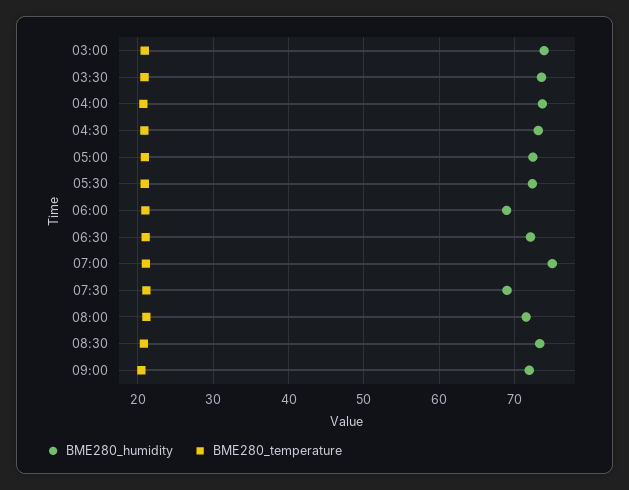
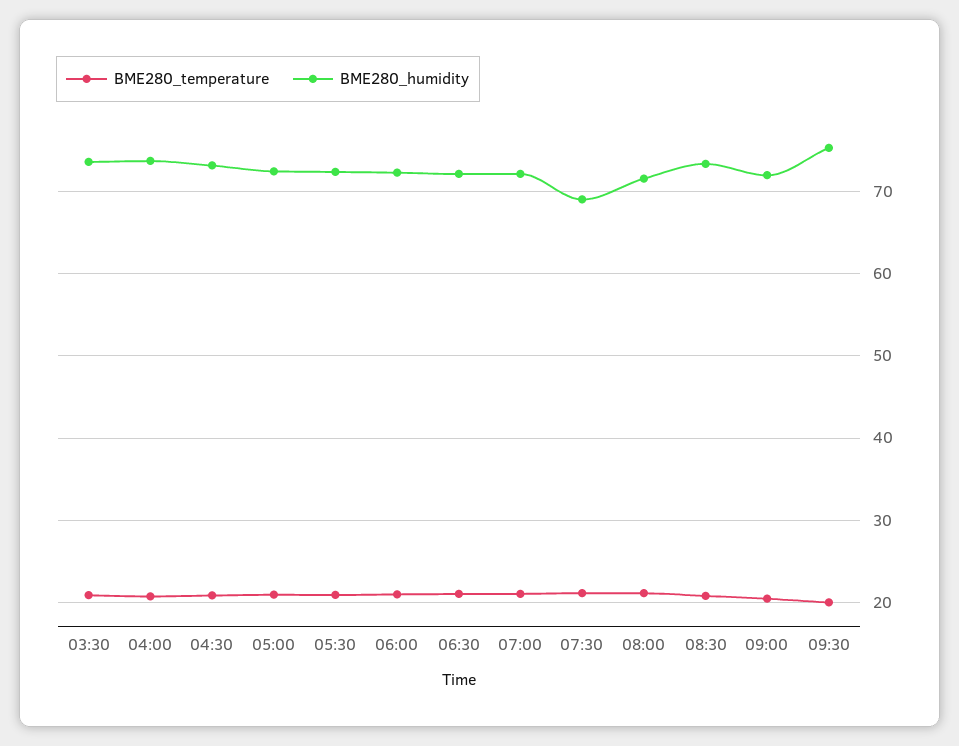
BME280_humidity, 03:00: 74 -> none
BME280_temperature, 03:00: 21 -> none
BME280_humidity, 06:00: 69 -> 72
BME280_humidity, 07:00: 75 -> 72
BME280_temperature, 09:30: none -> 20
BME280_humidity, 09:30: none -> 75

